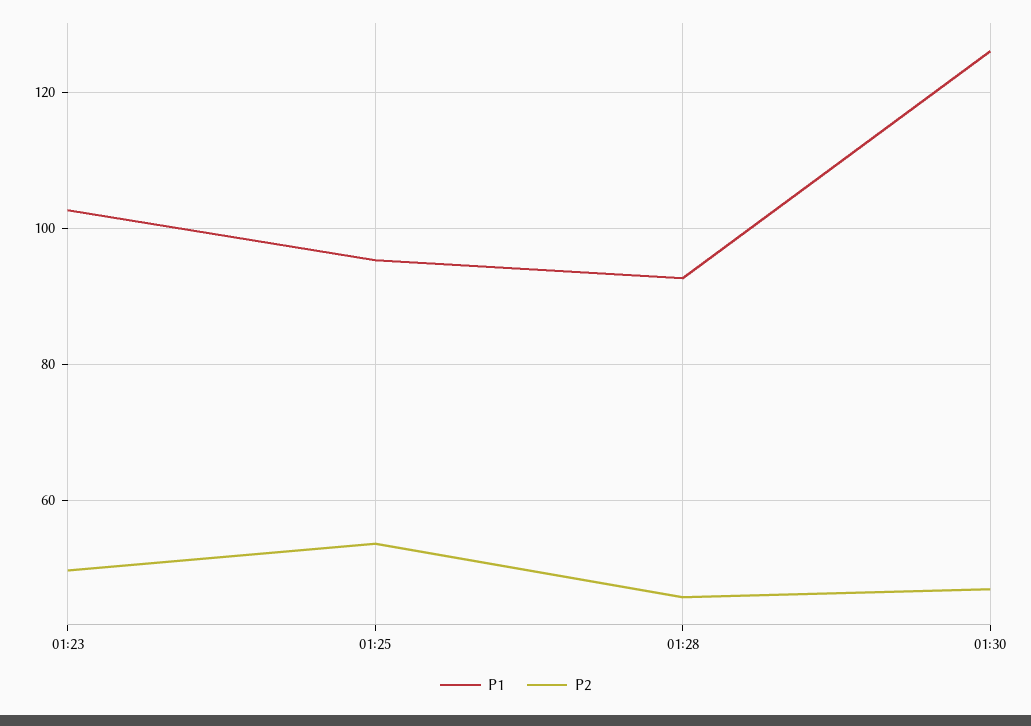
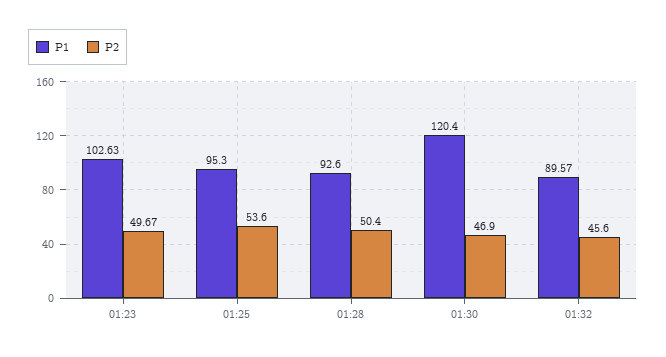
P2, 01:28: 46 -> 50.4
P1, 01:30: 126 -> 120.4
P1, 01:32: none -> 89.57
P2, 01:32: none -> 45.6

